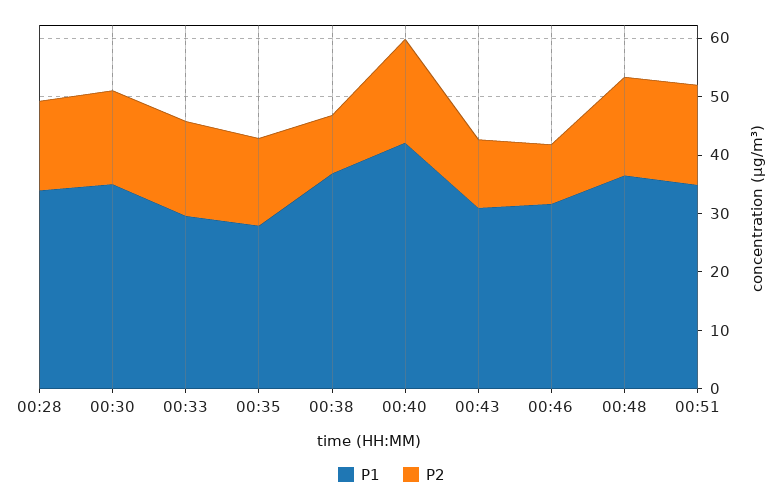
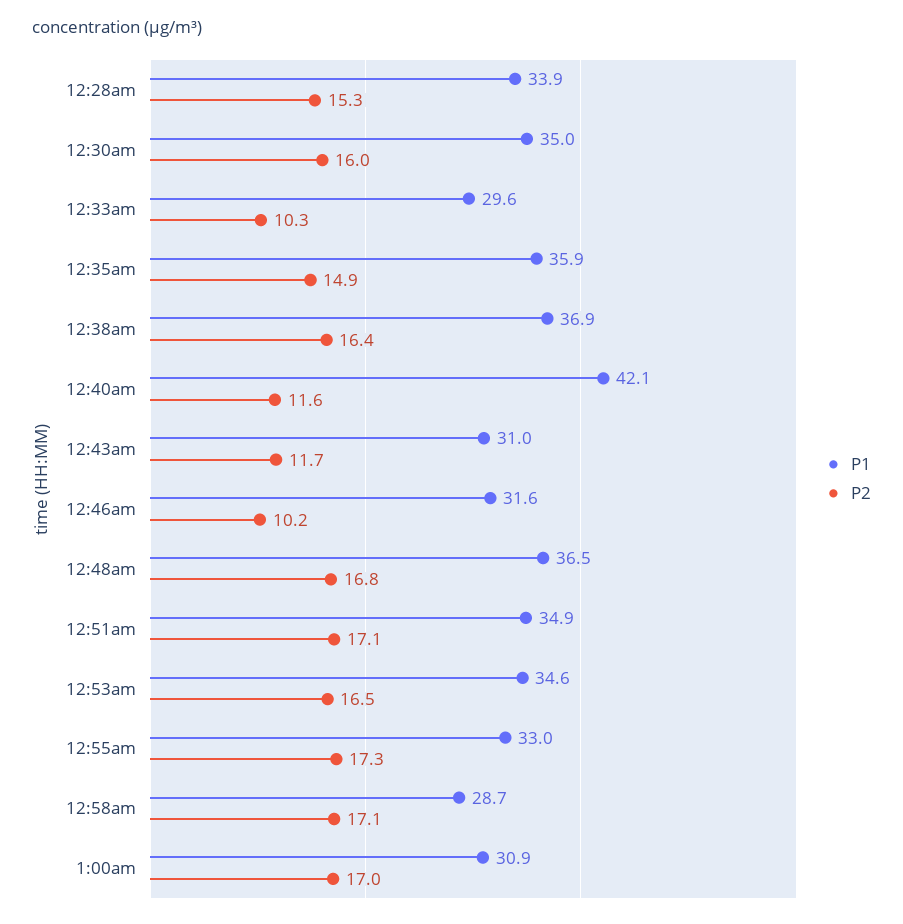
P2, 00:33: 16 -> 10.3
P1, 00:35: 28 -> 35.9
P2, 00:38: 10 -> 16.4
P2, 00:40: 18 -> 11.6
P1, 12:53am: none -> 34.6
P2, 12:53am: none -> 16.5
P1, 12:55am: none -> 33
P2, 12:55am: none -> 17.3
P1, 12:58am: none -> 28.7
P2, 12:58am: none -> 17.1
P1, 1:00am: none -> 30.9
P2, 1:00am: none -> 17

